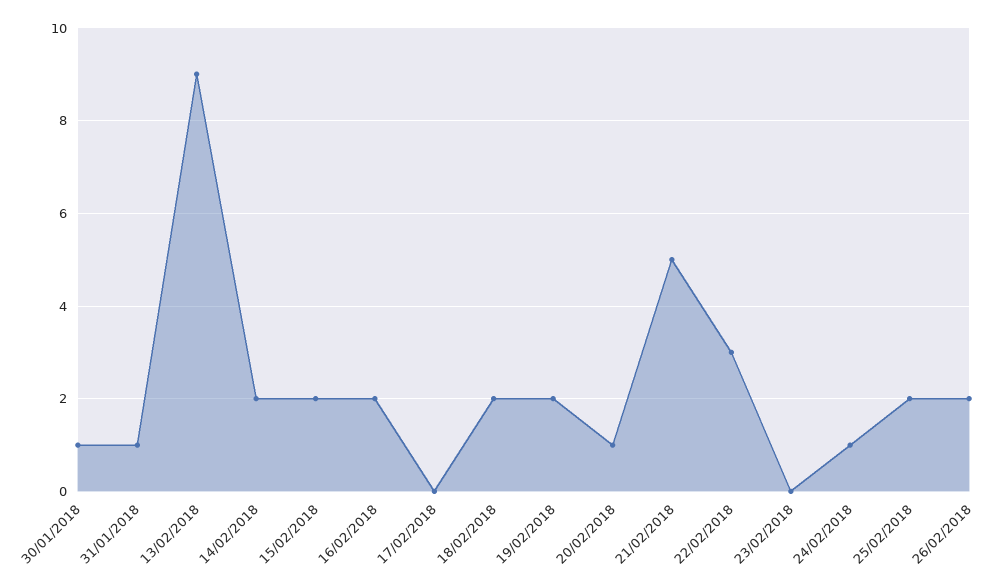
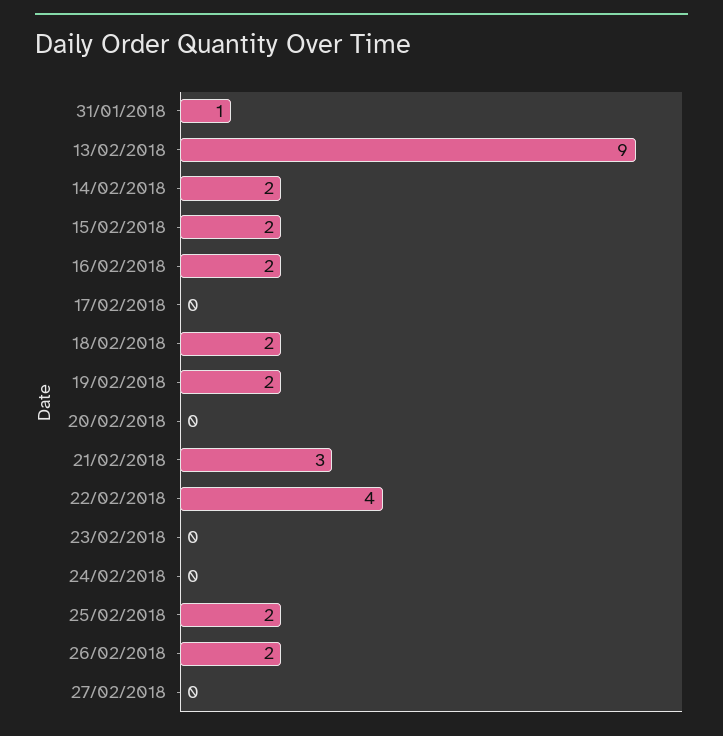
30/01/2018: 1 -> none
20/02/2018: 1 -> 0
21/02/2018: 5 -> 3
22/02/2018: 3 -> 4
24/02/2018: 1 -> 0
27/02/2018: none -> 0

